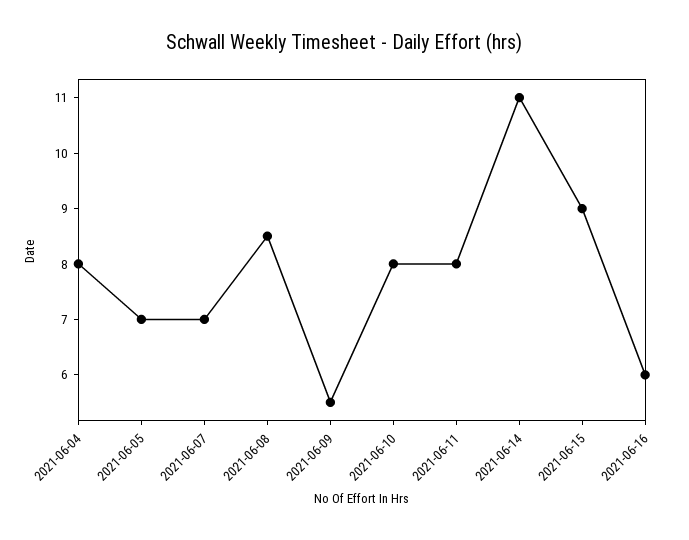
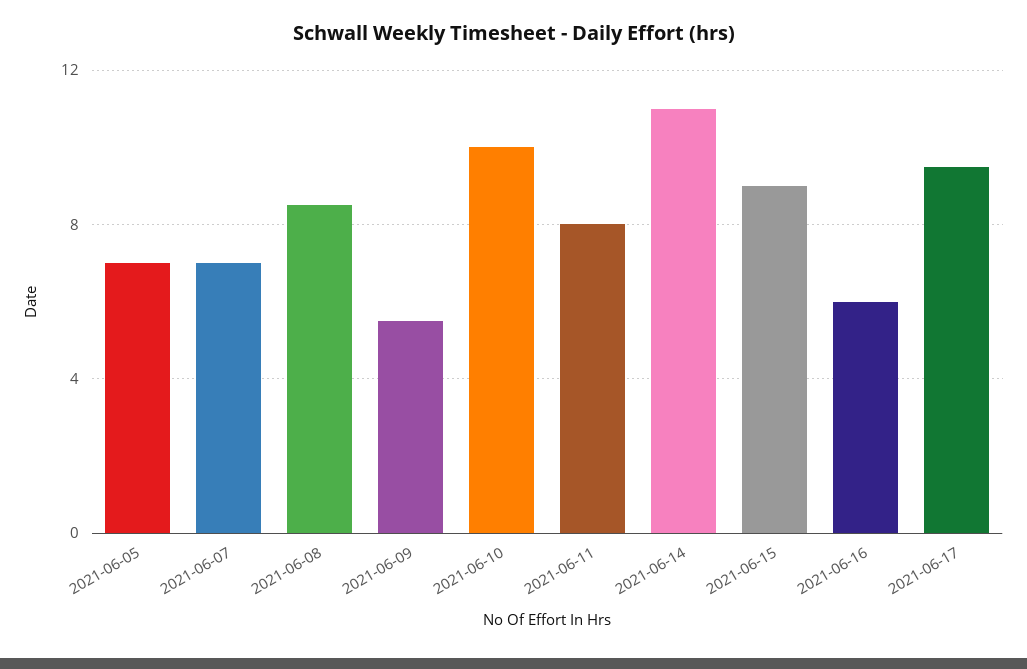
2021-06-04: 8 -> none
2021-06-10: 8 -> 10
2021-06-17: none -> 9.5

